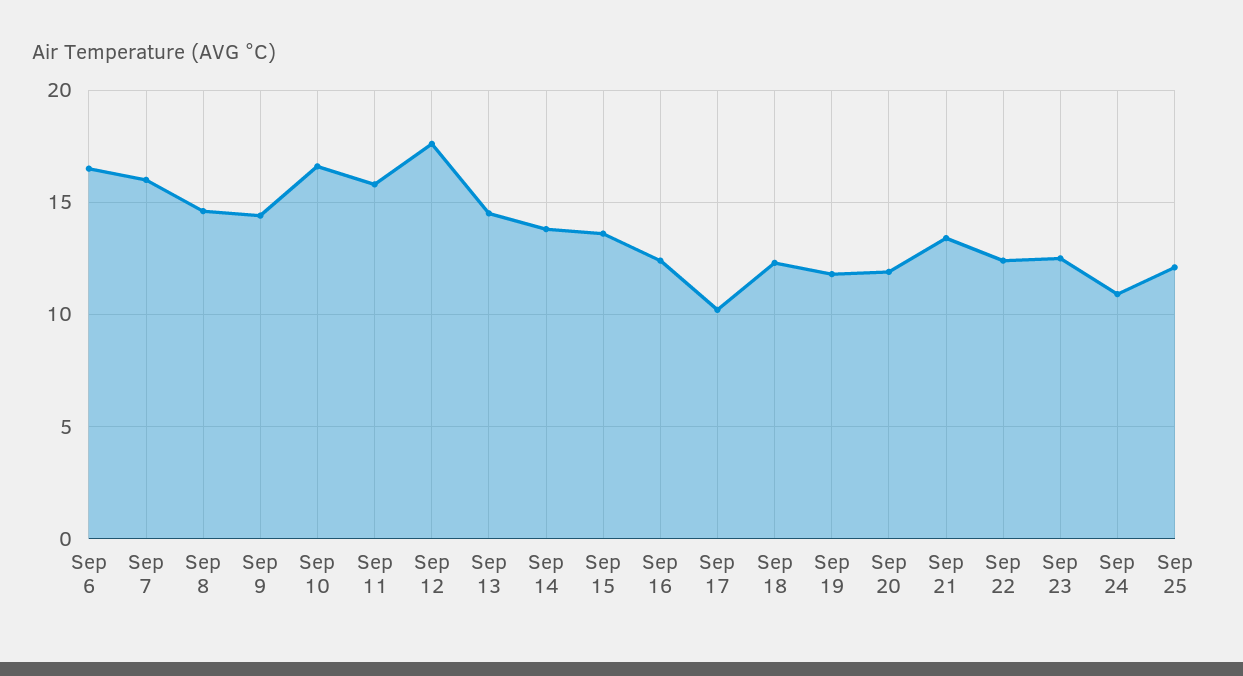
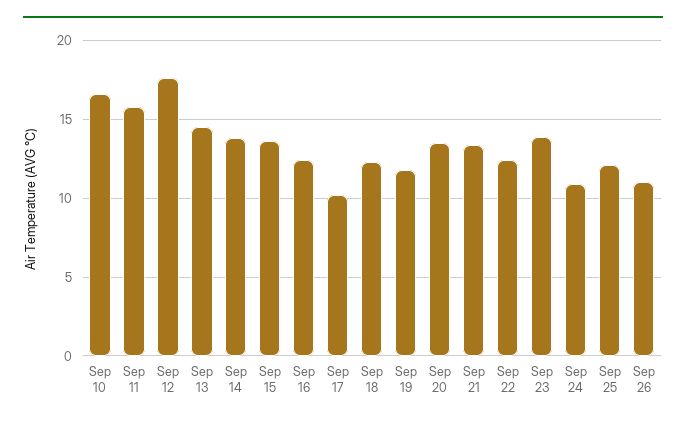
Sep 6: 16.5 -> none
Sep 7: 16 -> none
Sep 8: 14.5 -> none
Sep 9: 14.5 -> none
Sep 20: 12 -> 13.5
Sep 23: 12.5 -> 14
Sep 26: none -> 11

